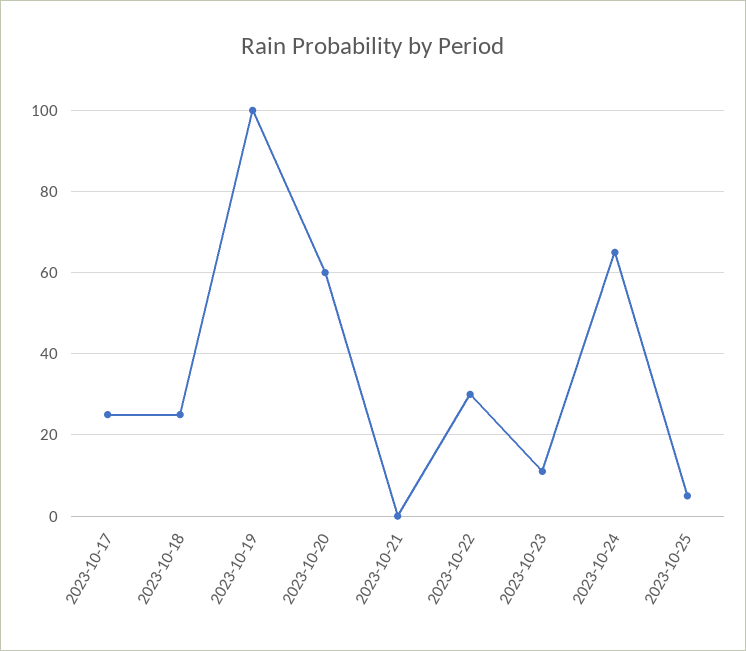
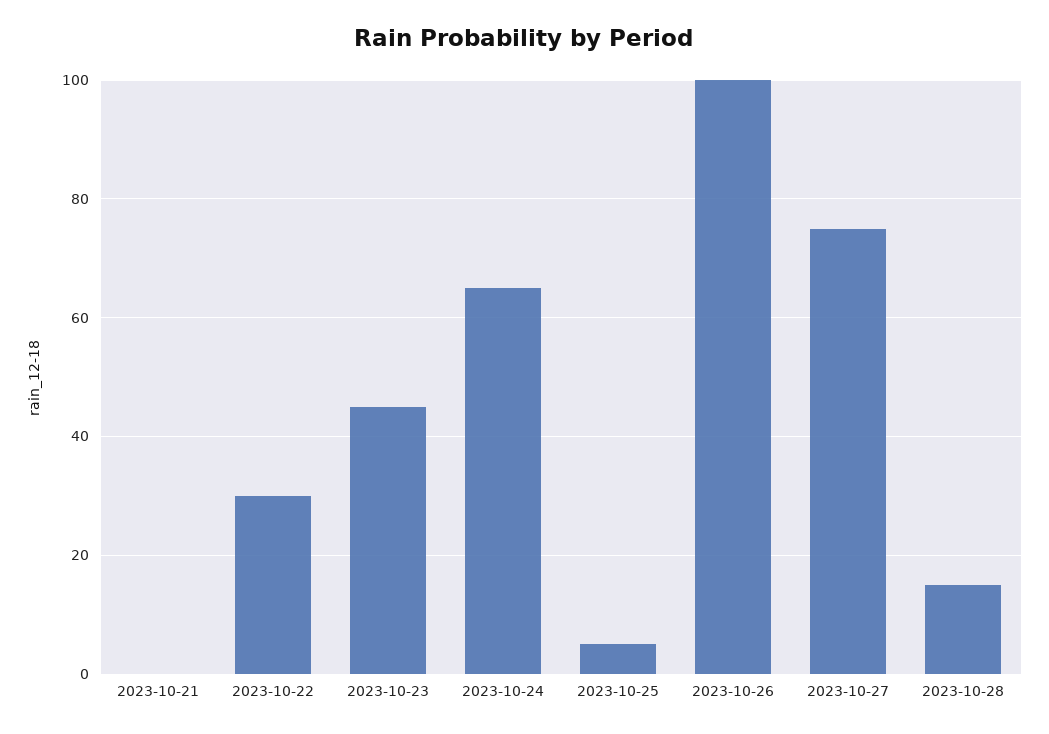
2023-10-17: 25 -> none
2023-10-18: 25 -> none
2023-10-19: 100 -> none
2023-10-20: 60 -> none
2023-10-23: 10 -> 45
2023-10-26: none -> 100
2023-10-27: none -> 75
2023-10-28: none -> 15

